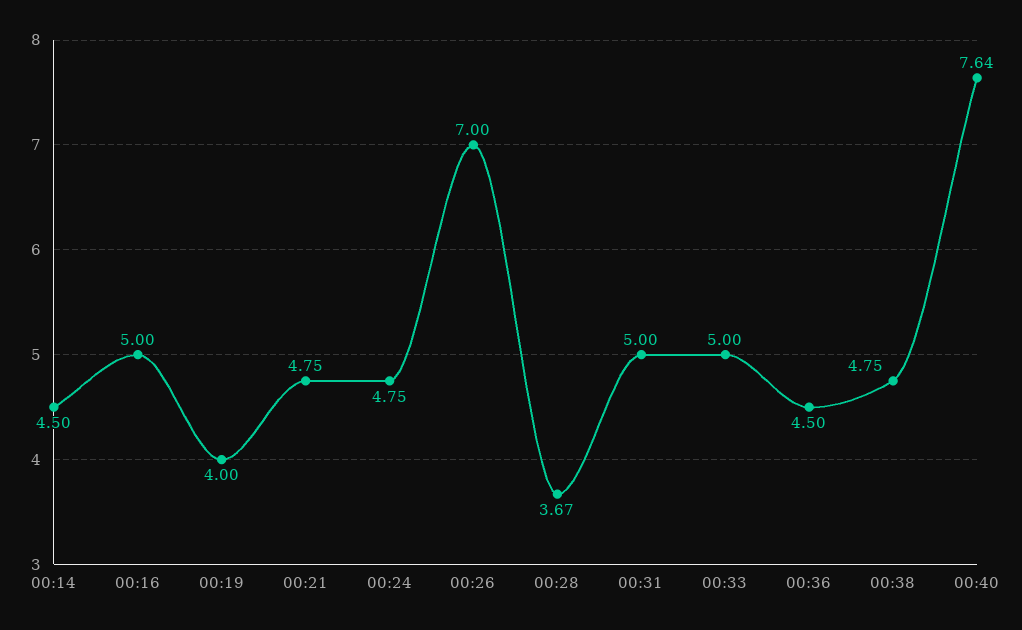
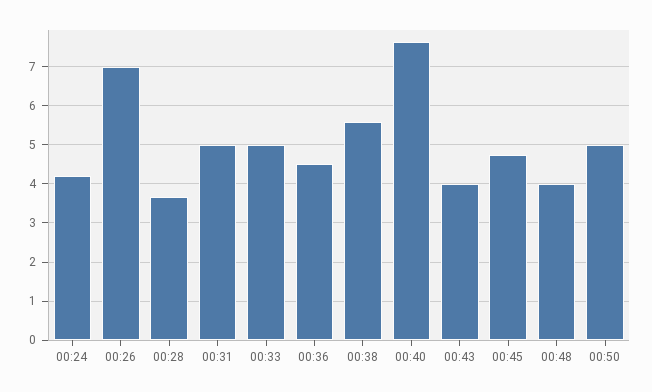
00:14: 4.5 -> none
00:16: 5 -> none
00:19: 4 -> none
00:21: 4.75 -> none
00:24: 4.75 -> 4.2
00:38: 4.75 -> 5.6
00:43: none -> 4
00:45: none -> 4.8
00:48: none -> 4
00:50: none -> 5

